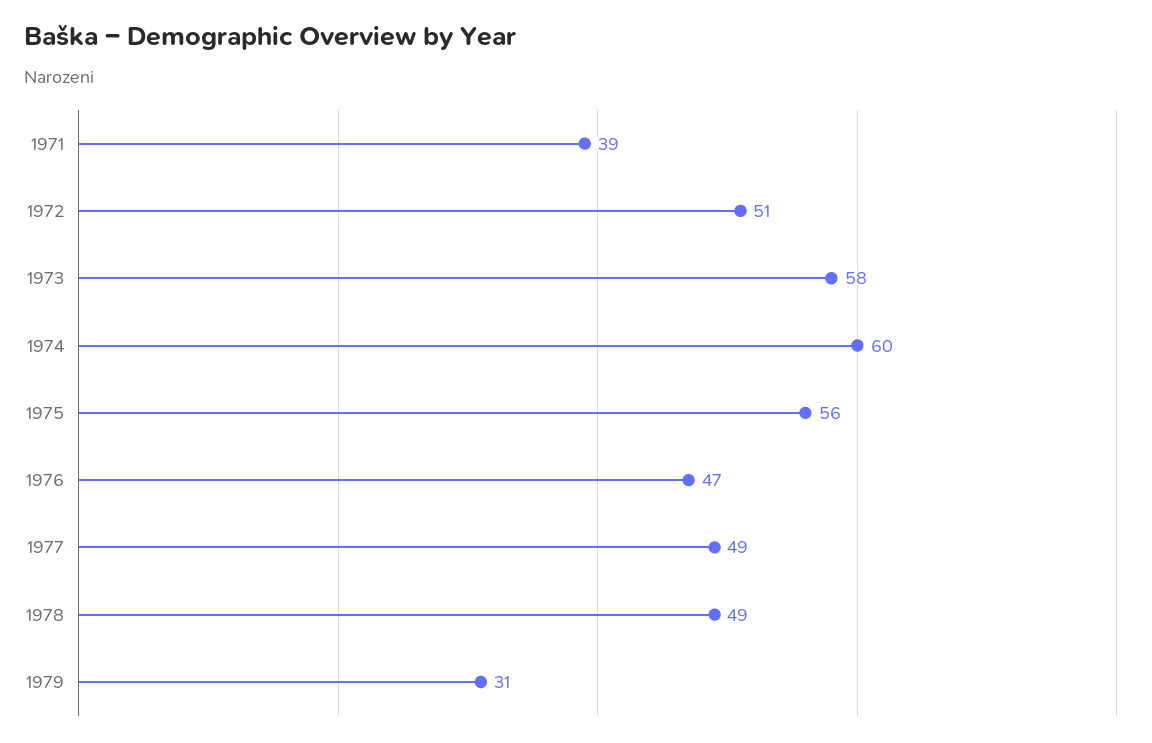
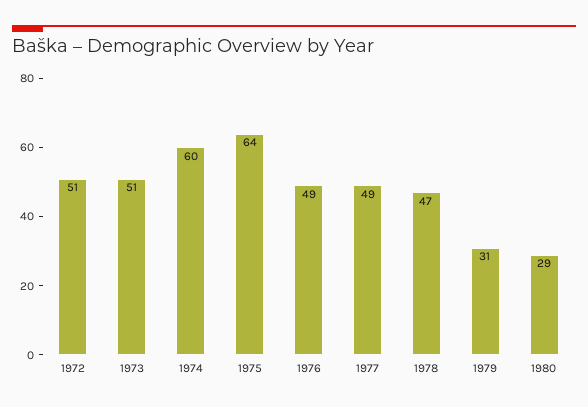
1971: 39 -> none
1973: 58 -> 51
1975: 56 -> 64
1976: 47 -> 49
1978: 49 -> 47
1980: none -> 29

